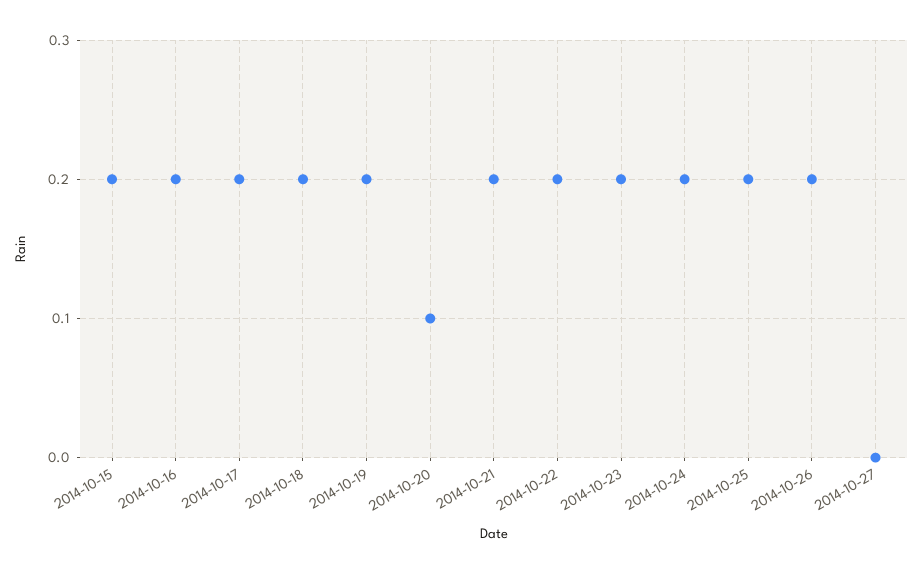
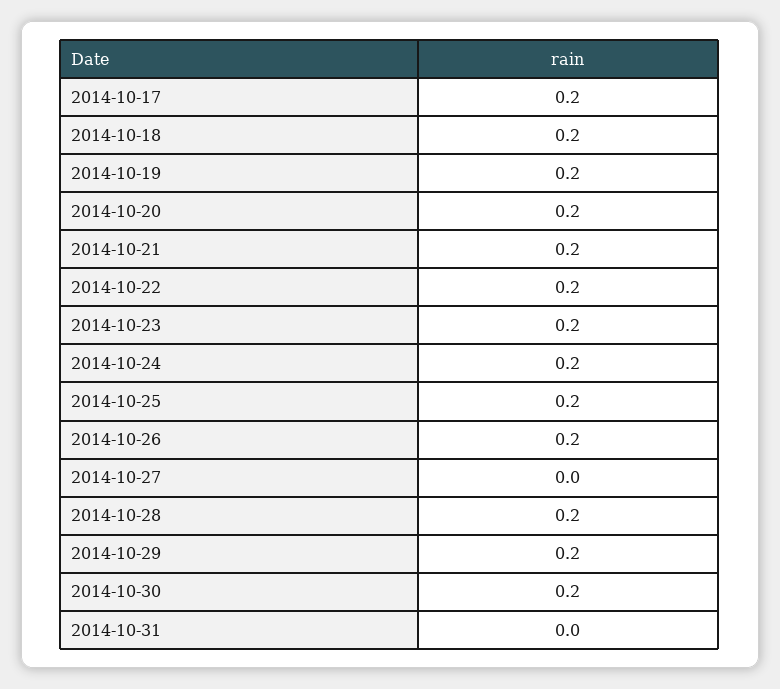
2014-10-15: 0.2 -> none
2014-10-16: 0.2 -> none
2014-10-20: 0.1 -> 0.2
2014-10-28: none -> 0.2
2014-10-29: none -> 0.2
2014-10-30: none -> 0.2
2014-10-31: none -> 0

